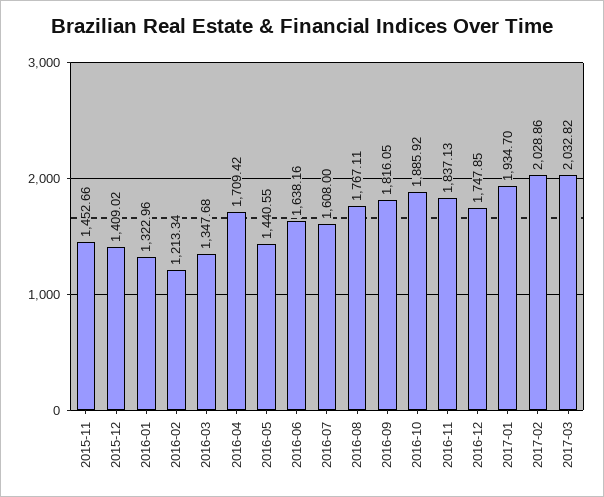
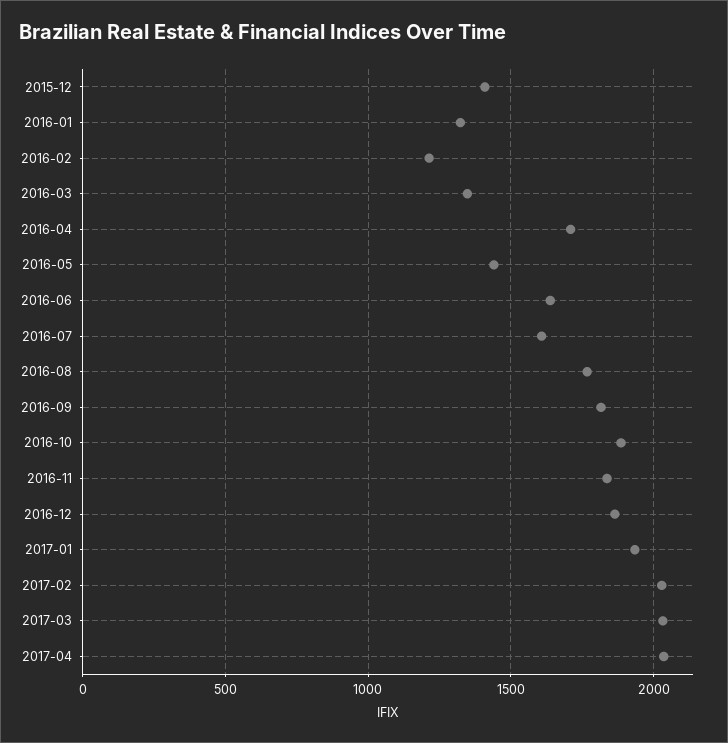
2015-11: 1452.66 -> none
2016-12: 1747.85 -> 1850
2017-04: none -> 2050

